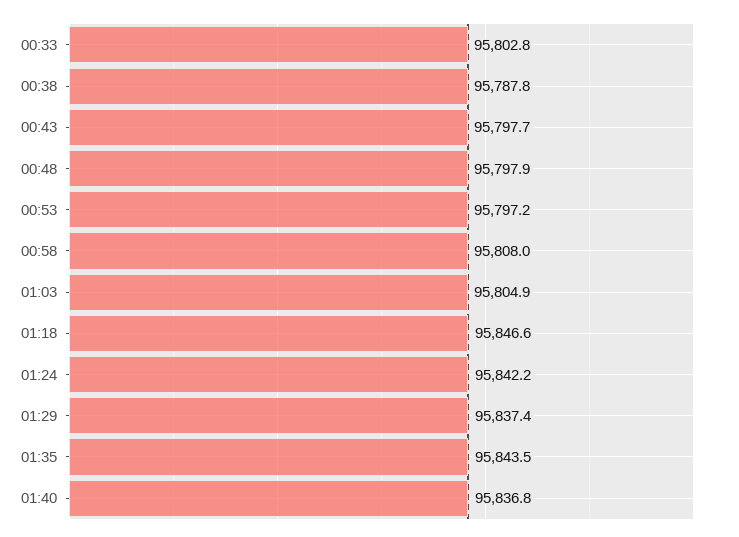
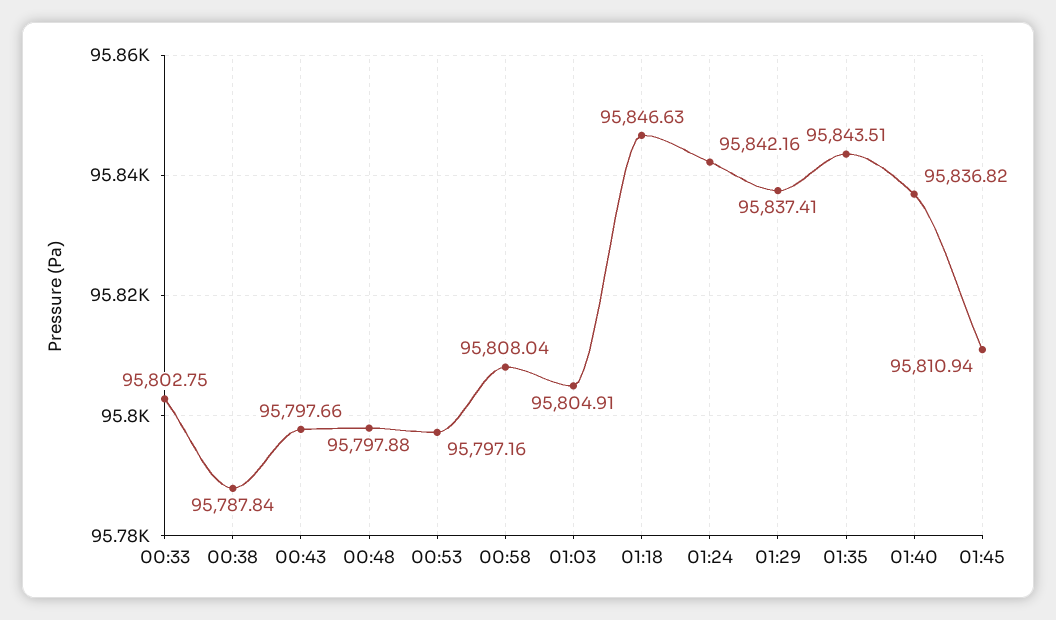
01:45: none -> 95810.94

